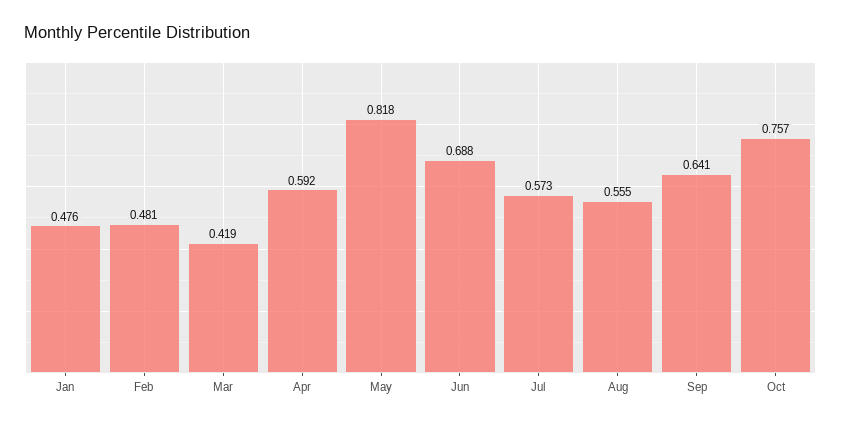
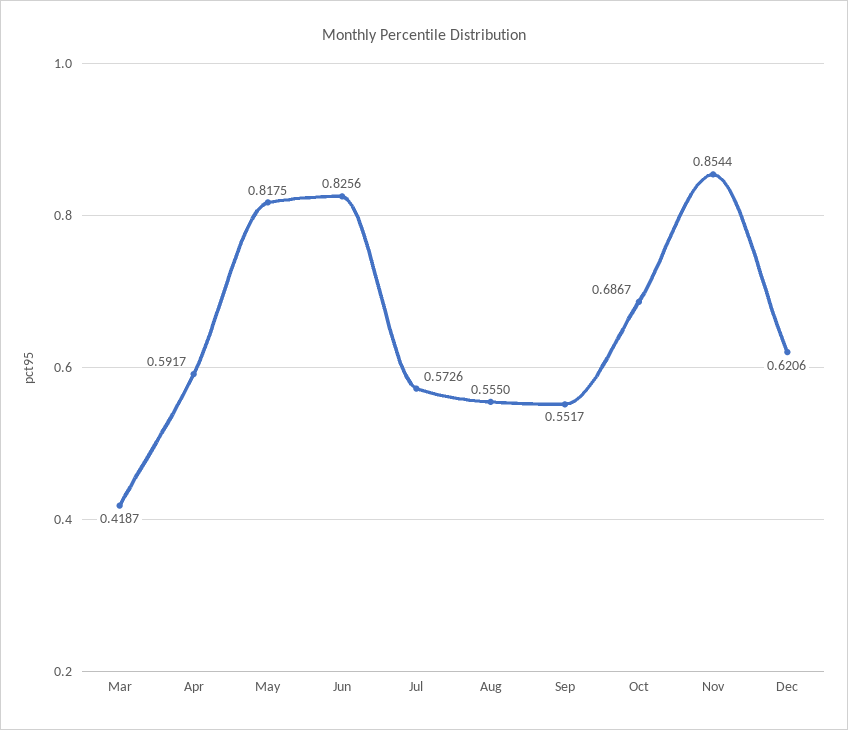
Jan: 0.476 -> none
Feb: 0.481 -> none
Jun: 0.688 -> 0.8256
Sep: 0.641 -> 0.5517
Oct: 0.757 -> 0.6867
Nov: none -> 0.8544
Dec: none -> 0.6206

